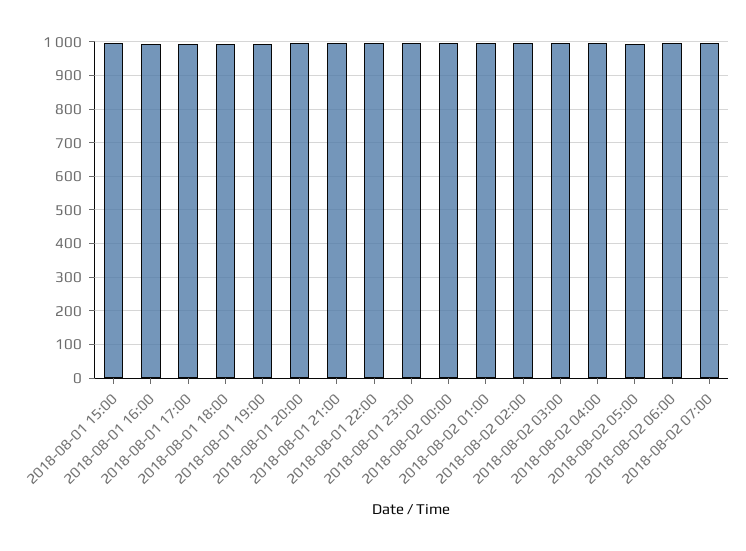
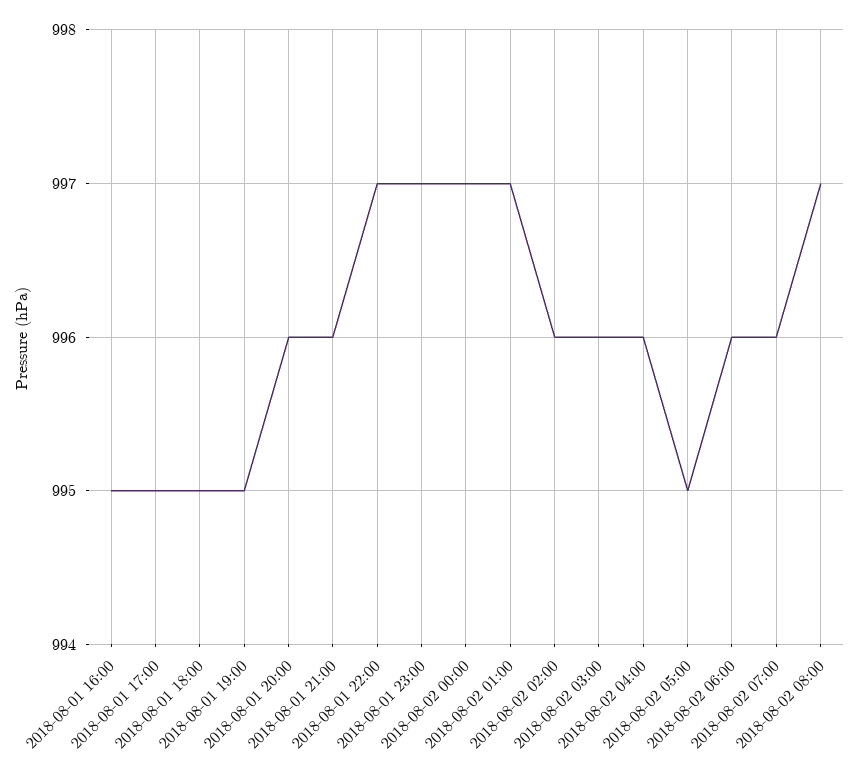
2018-08-01 15:00: 1000 -> none
2018-08-02 08:00: none -> 997

